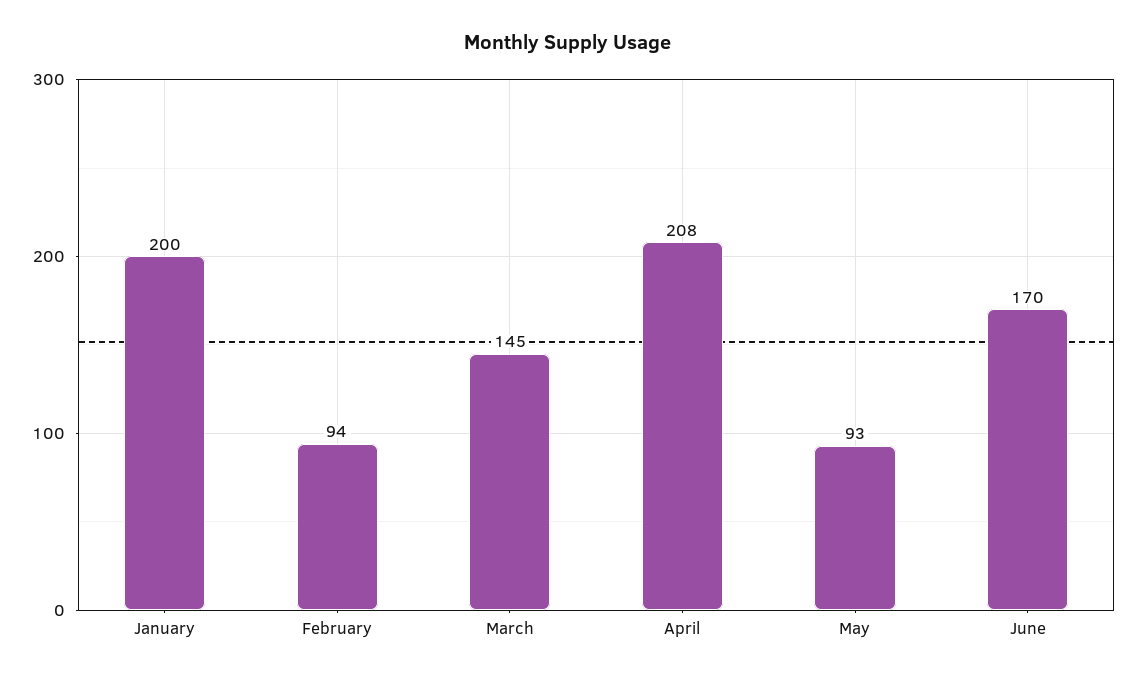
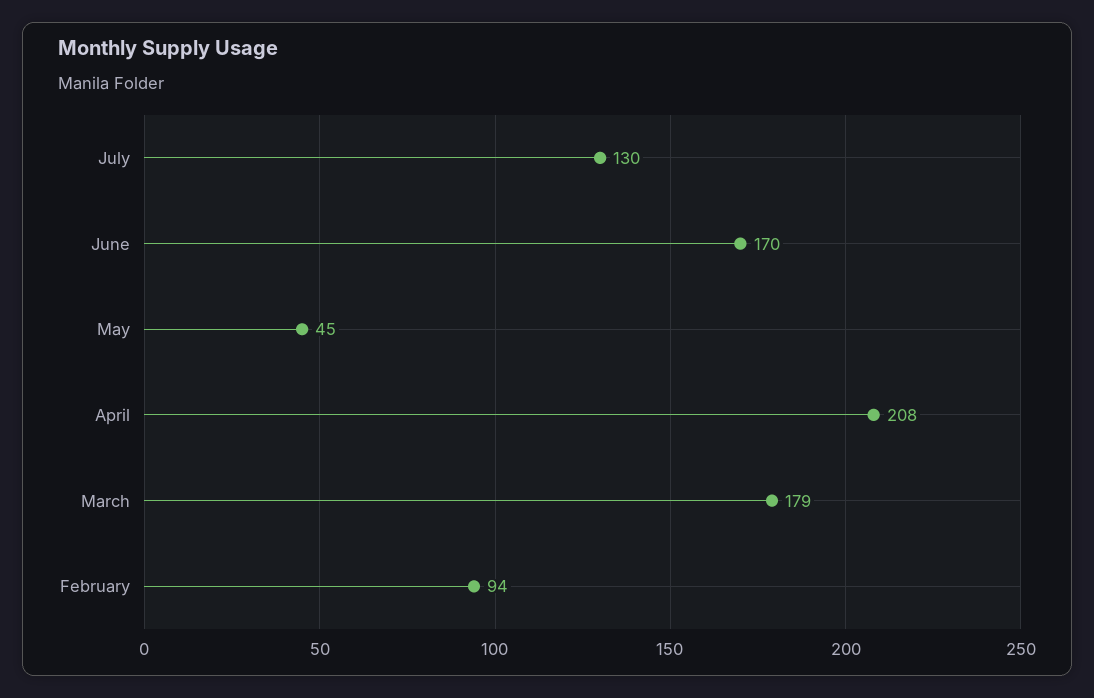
January: 200 -> none
March: 145 -> 179
May: 93 -> 45
July: none -> 130

